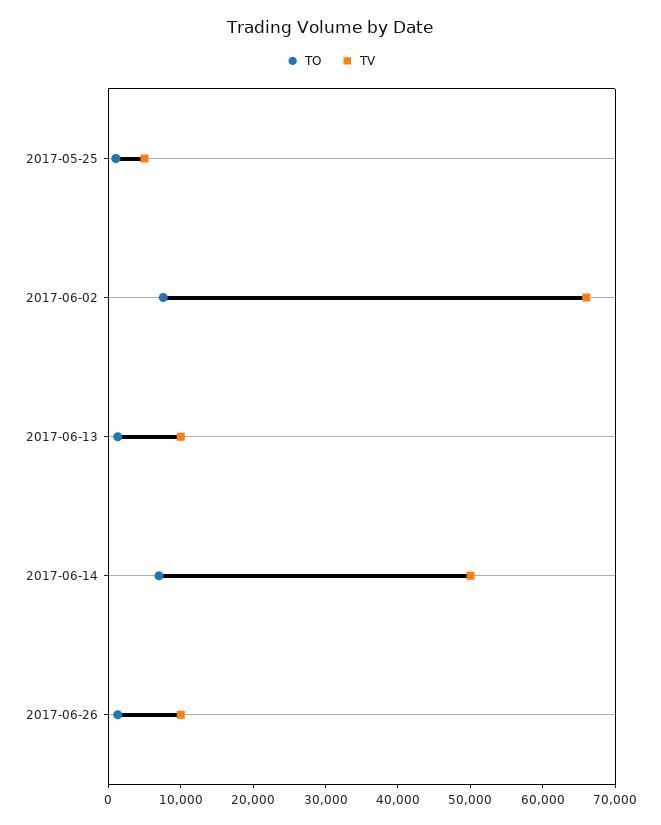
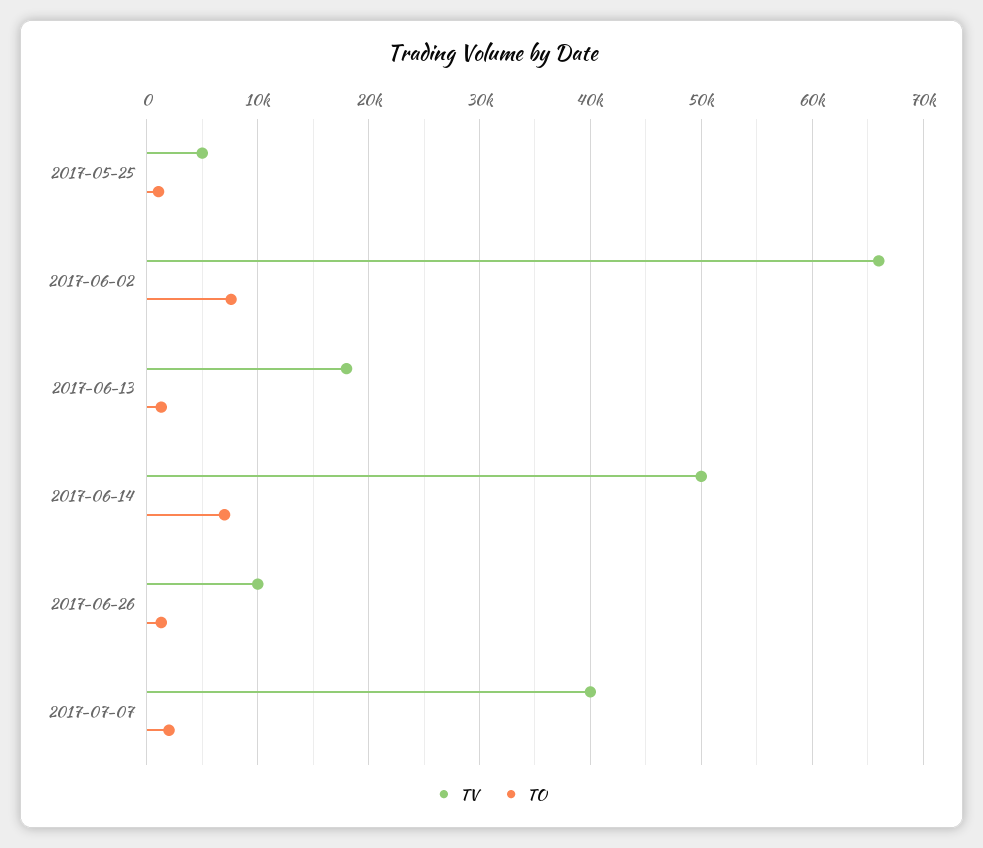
TV, 2017-06-13: 10000 -> 18000
TV, 2017-07-07: none -> 40000
TO, 2017-07-07: none -> 2000

